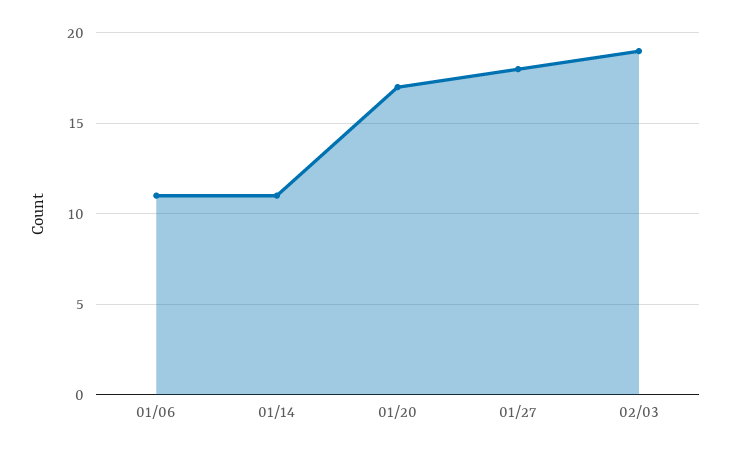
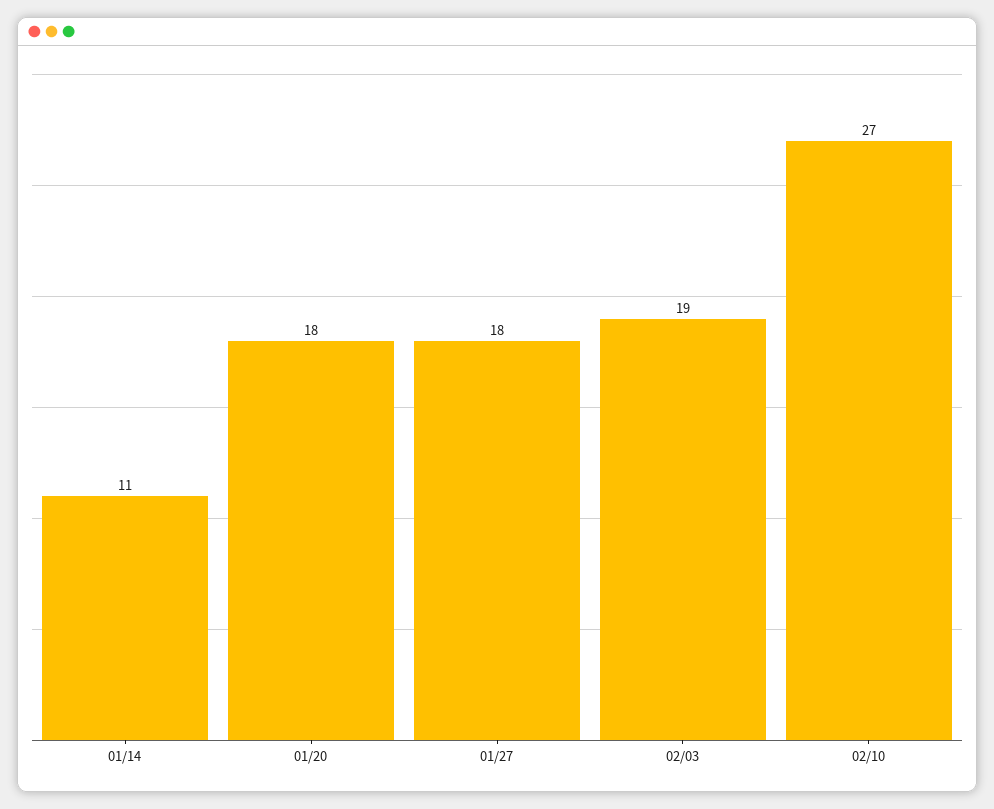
01/06: 11 -> none
01/20: 17 -> 18
02/10: none -> 27

